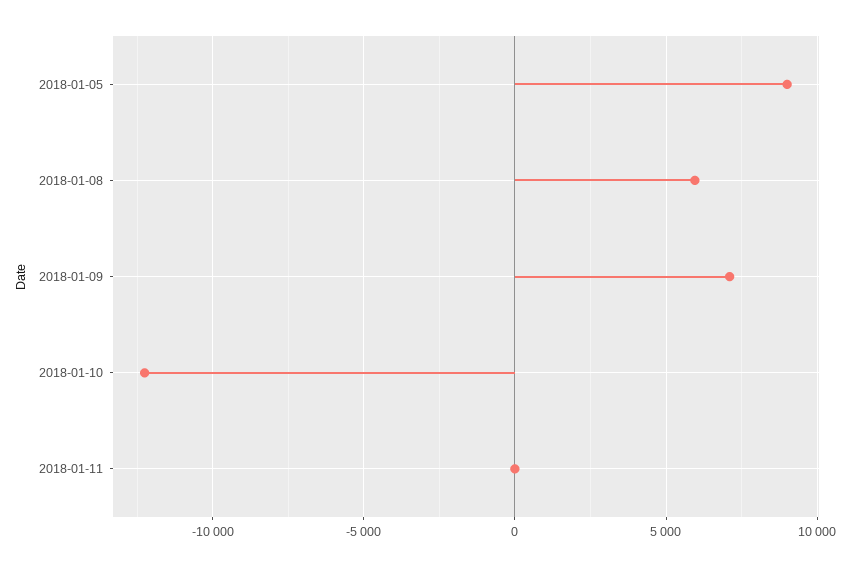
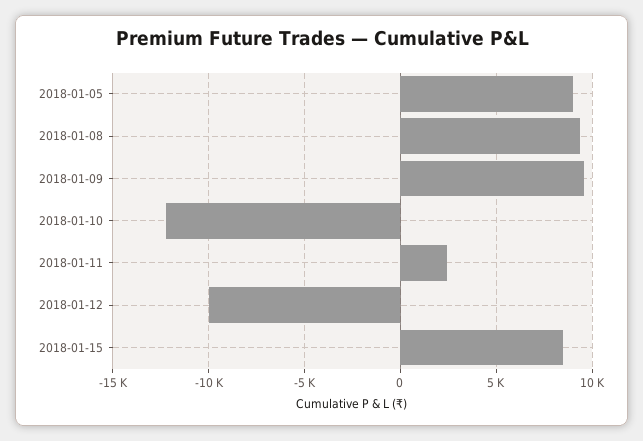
2018-01-08: 6000 -> 9500
2018-01-09: 7000 -> 9500
2018-01-11: 0 -> 2500
2018-01-12: none -> -10000
2018-01-15: none -> 8500

